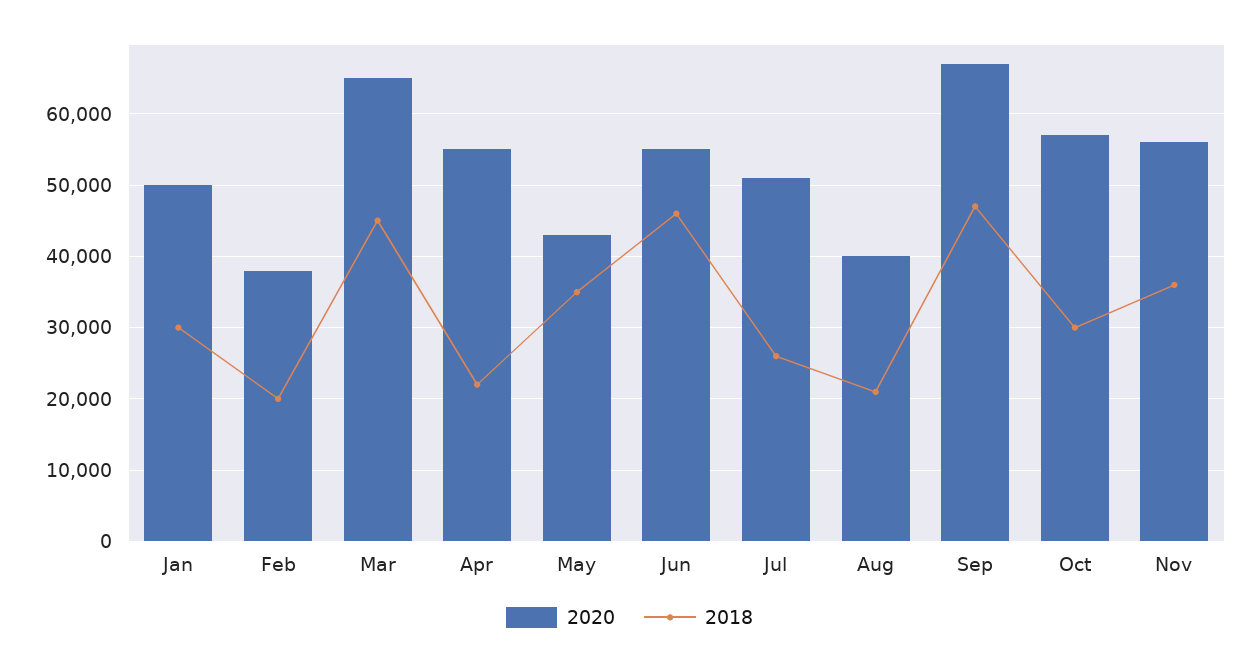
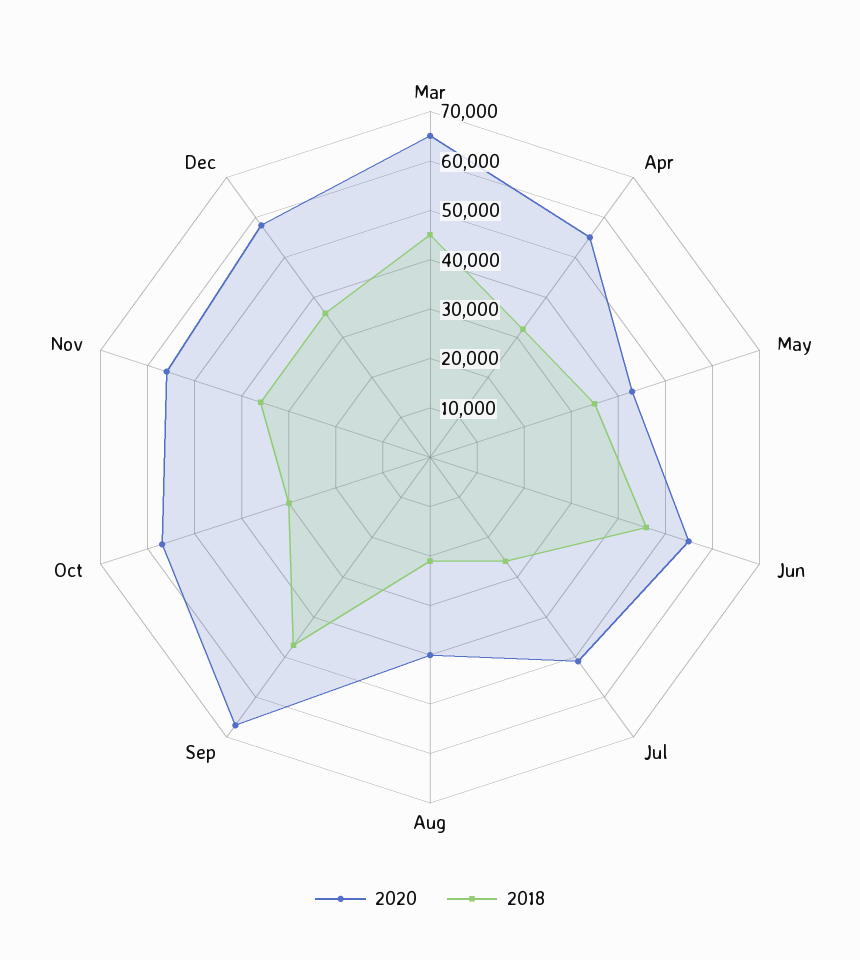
2020, Jan: 50000 -> none
2018, Jan: 30000 -> none
2020, Feb: 38000 -> none
2018, Feb: 20000 -> none
2018, Apr: 22000 -> 32000
2020, Dec: none -> 58000
2018, Dec: none -> 36000

